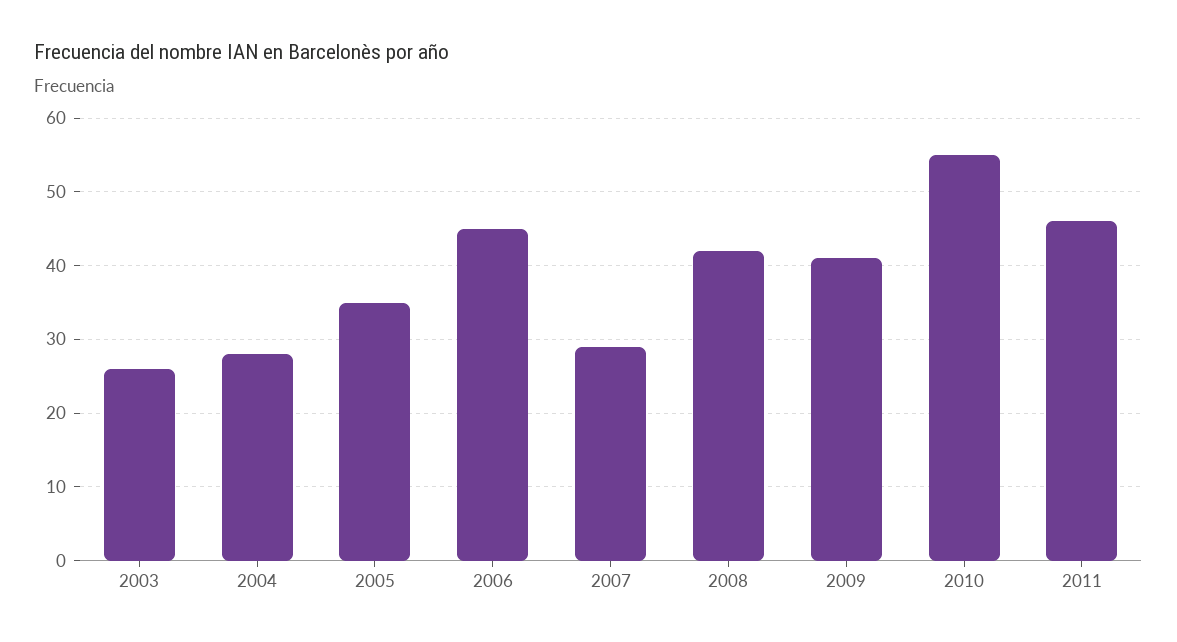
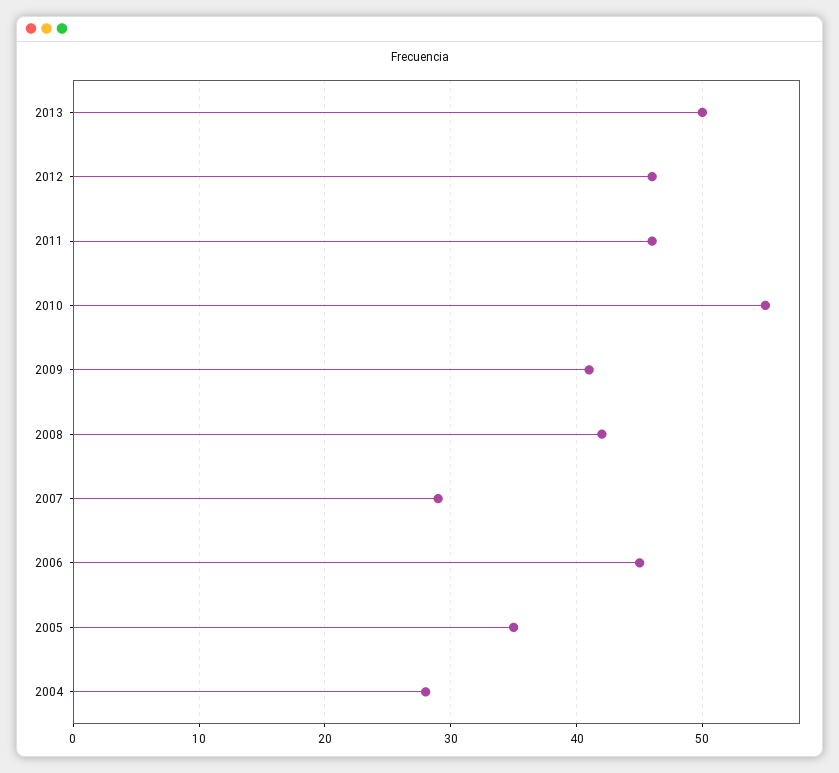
2003: 26 -> none
2013: none -> 50
2012: none -> 46

